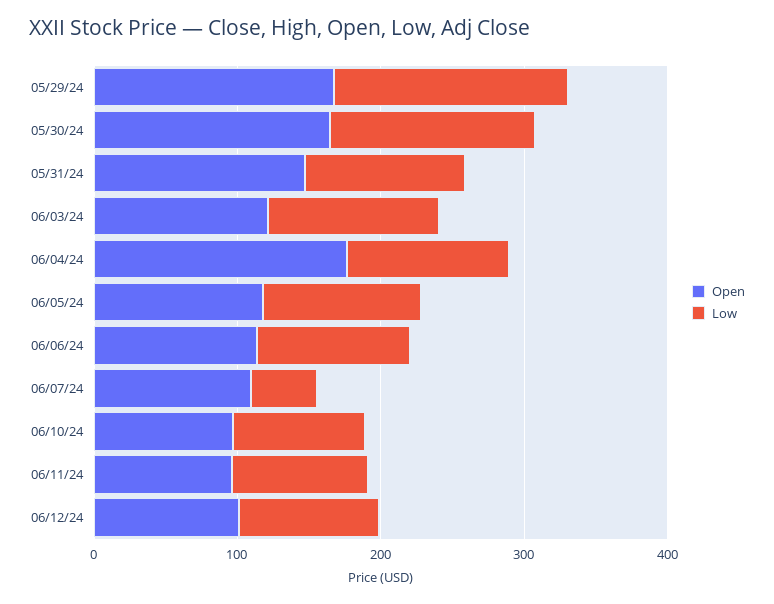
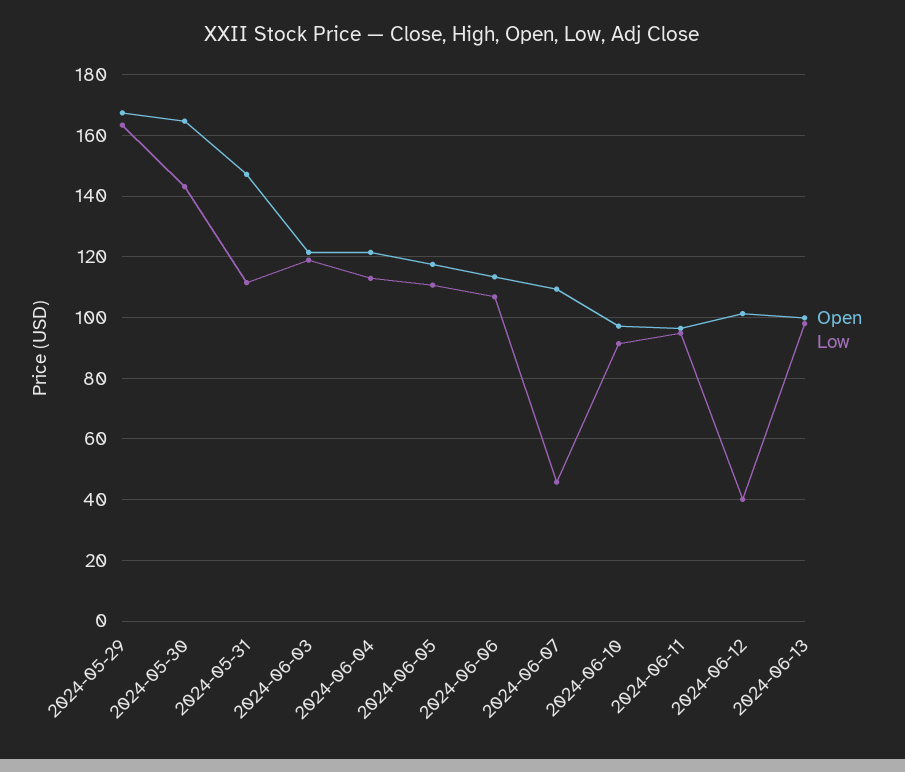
Open, 06/04/24: 180 -> 122
Low, 06/12/24: 100 -> 40
Open, 2024-06-13: none -> 100
Low, 2024-06-13: none -> 98

